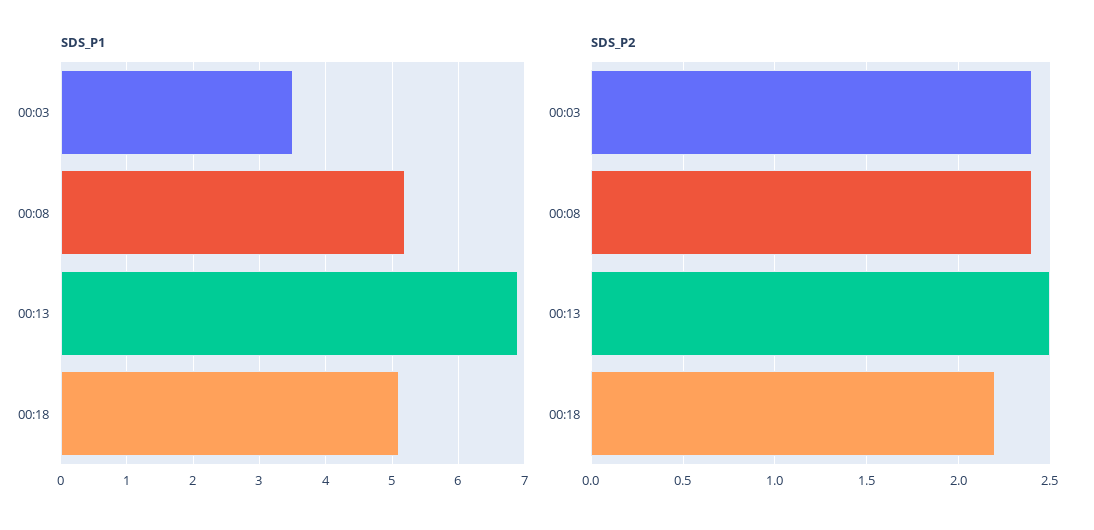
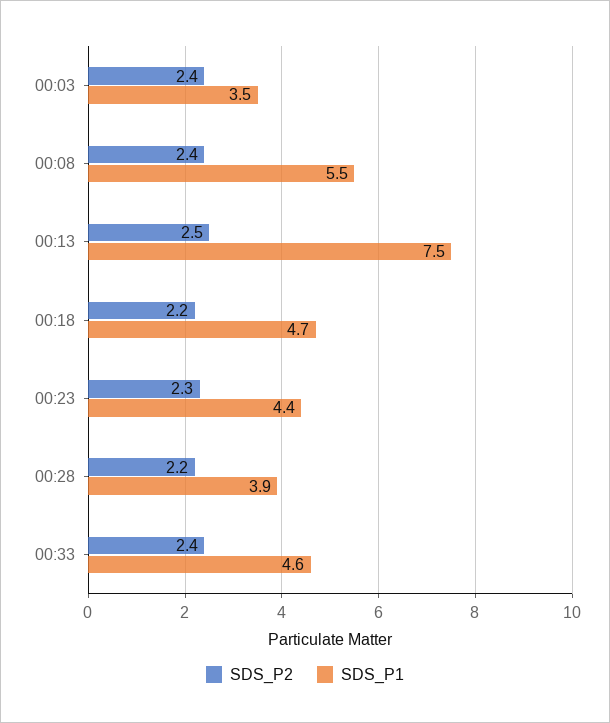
SDS_P1, 00:08: 5.2 -> 5.5
SDS_P1, 00:13: 6.9 -> 7.5
SDS_P1, 00:18: 5.1 -> 4.7
SDS_P2, 00:23: none -> 2.3
SDS_P1, 00:23: none -> 4.4
SDS_P2, 00:28: none -> 2.2
SDS_P1, 00:28: none -> 3.9
SDS_P2, 00:33: none -> 2.4
SDS_P1, 00:33: none -> 4.6

